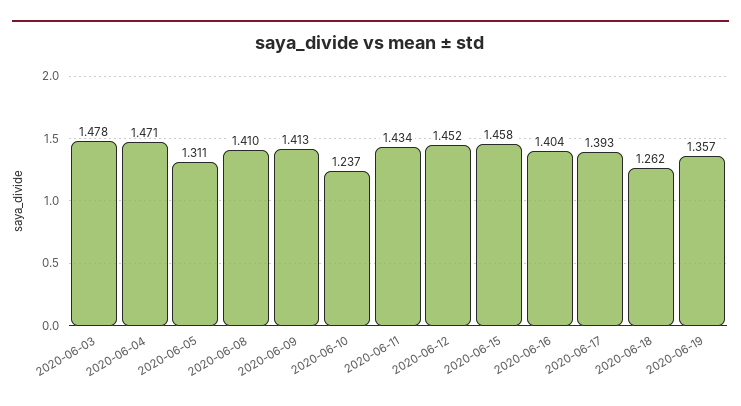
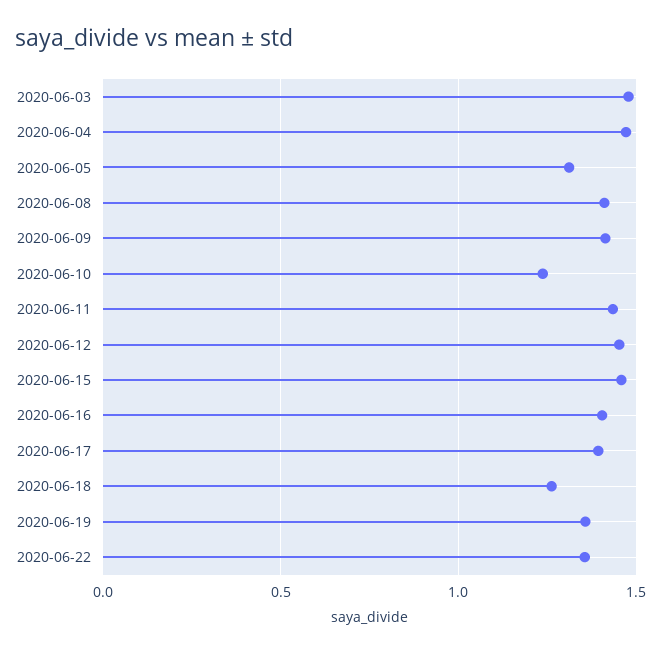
2020-06-22: none -> 1.35

